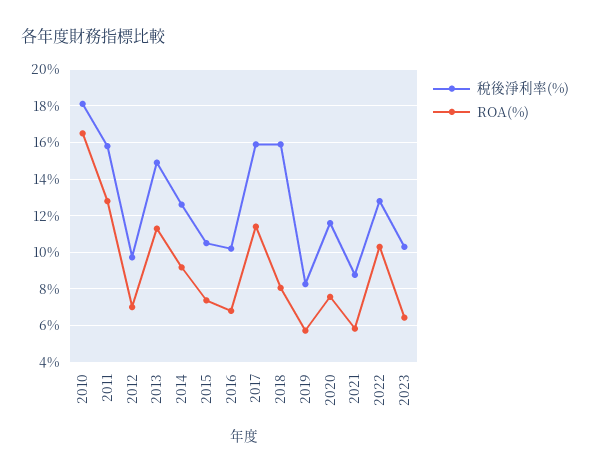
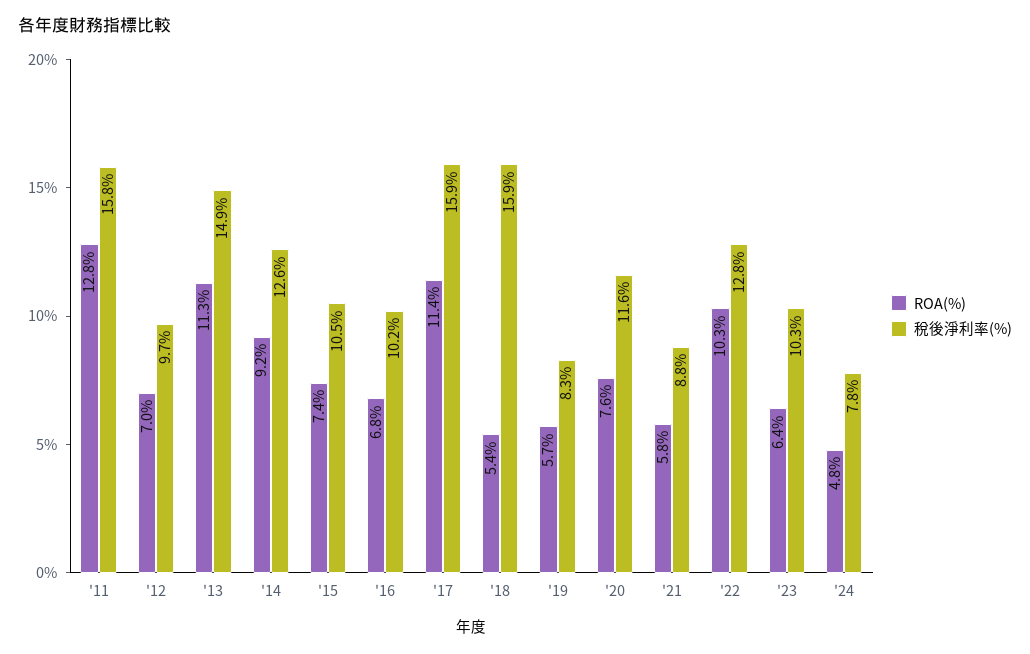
稅後淨利率(%), 2010: 18 -> none
ROA(%), 2010: 16.5 -> none
ROA(%), 2018: 8 -> 5.4
ROA(%), '24: none -> 4.8
稅後淨利率(%), '24: none -> 7.8

